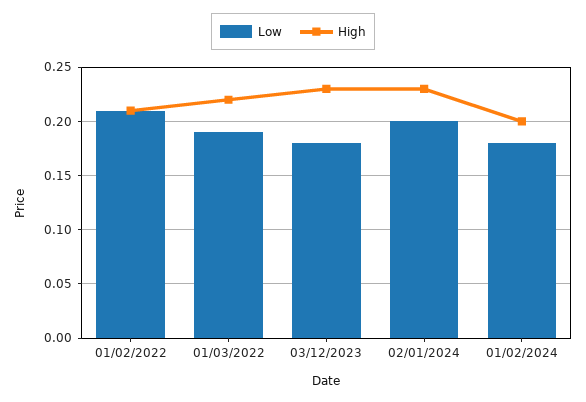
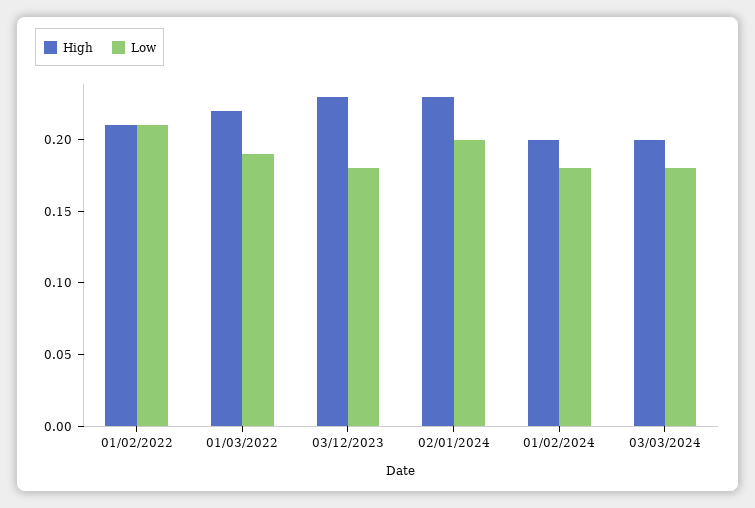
High, 03/03/2024: none -> 0.2
Low, 03/03/2024: none -> 0.18

